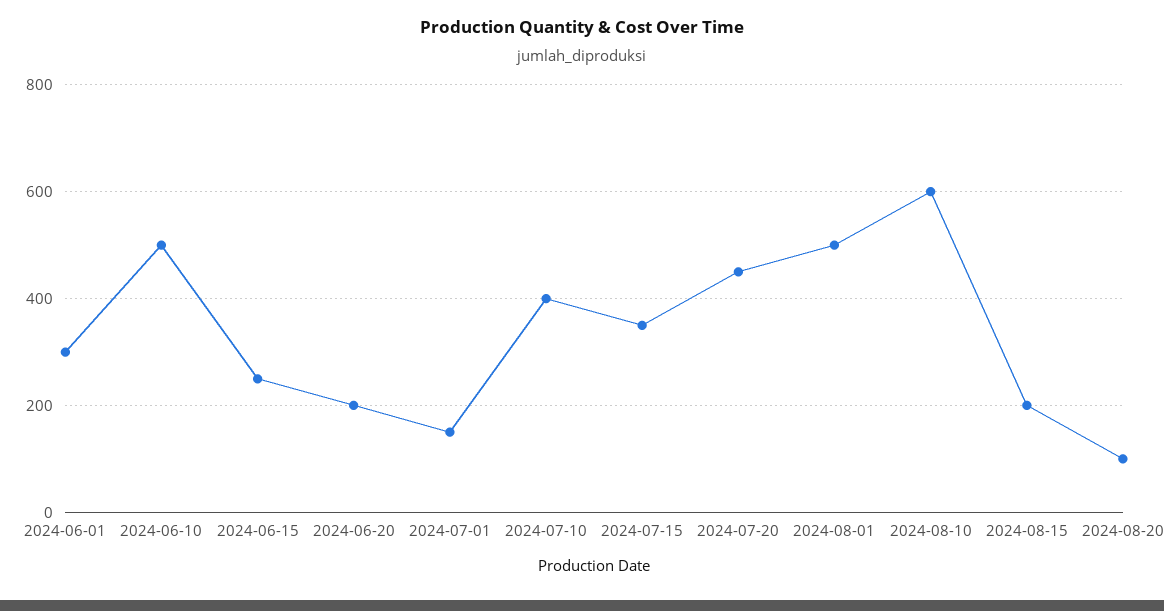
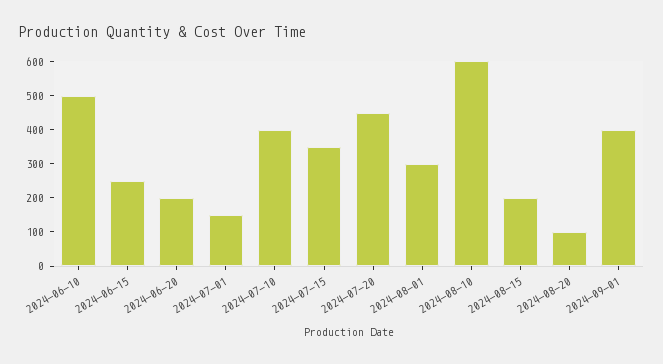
2024-06-01: 300 -> none
2024-08-01: 500 -> 300
2024-09-01: none -> 400

